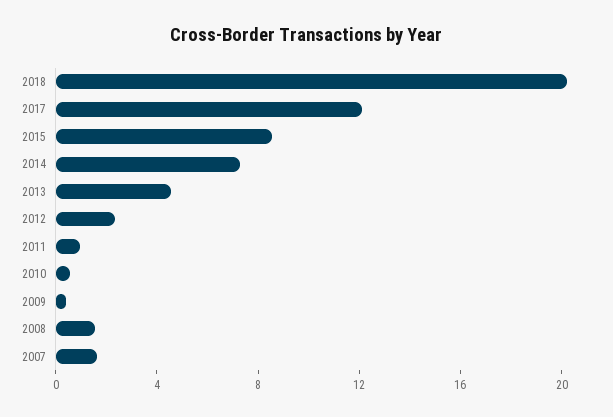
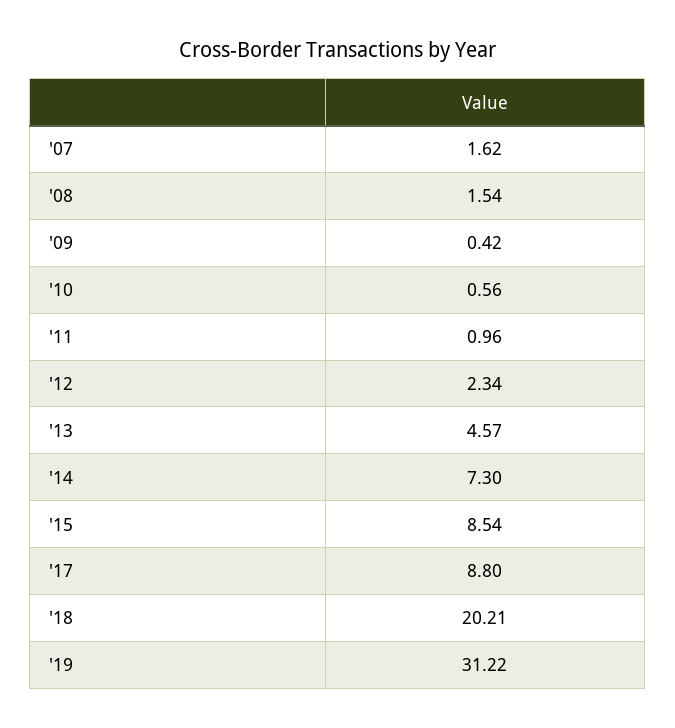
2017: 12 -> 8.8
'19: none -> 31.22

